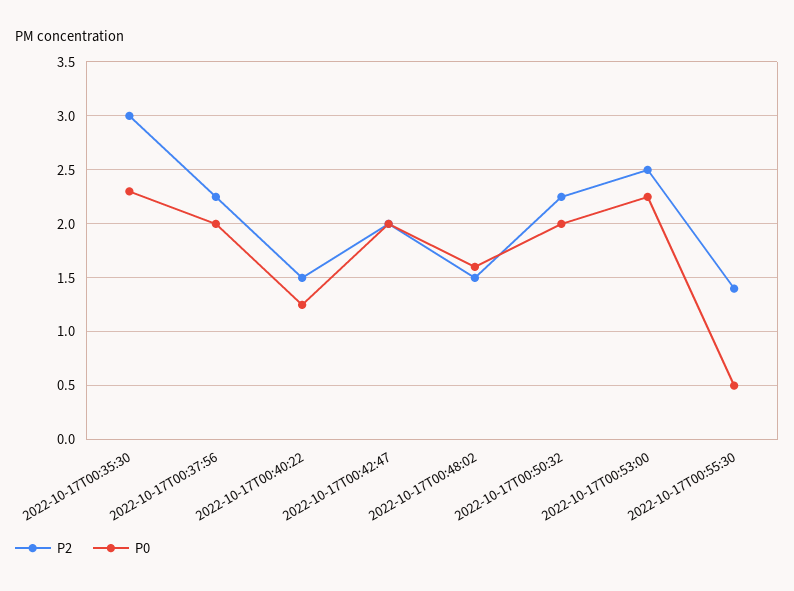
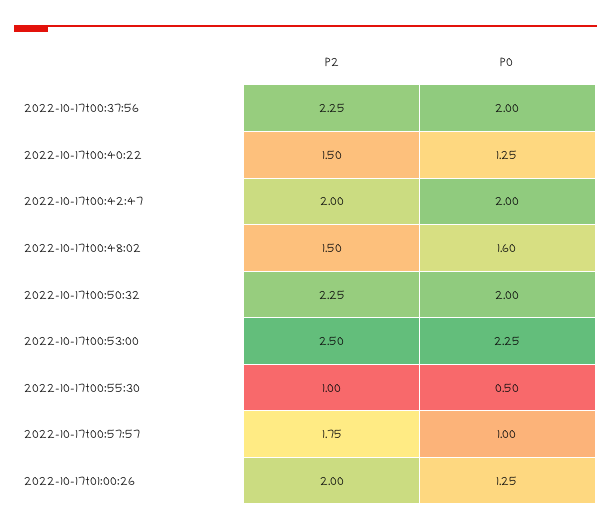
P2, 2022-10-17T00:35:30: 3 -> none
P0, 2022-10-17T00:35:30: 2.3 -> none
P2, 2022-10-17T00:55:30: 1.4 -> 1
P2, 2022-10-17t00:57:57: none -> 1.75
P0, 2022-10-17t00:57:57: none -> 1
P2, 2022-10-17t01:00:26: none -> 2
P0, 2022-10-17t01:00:26: none -> 1.25

